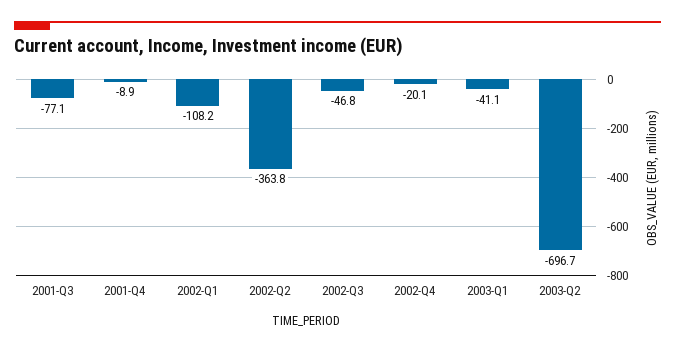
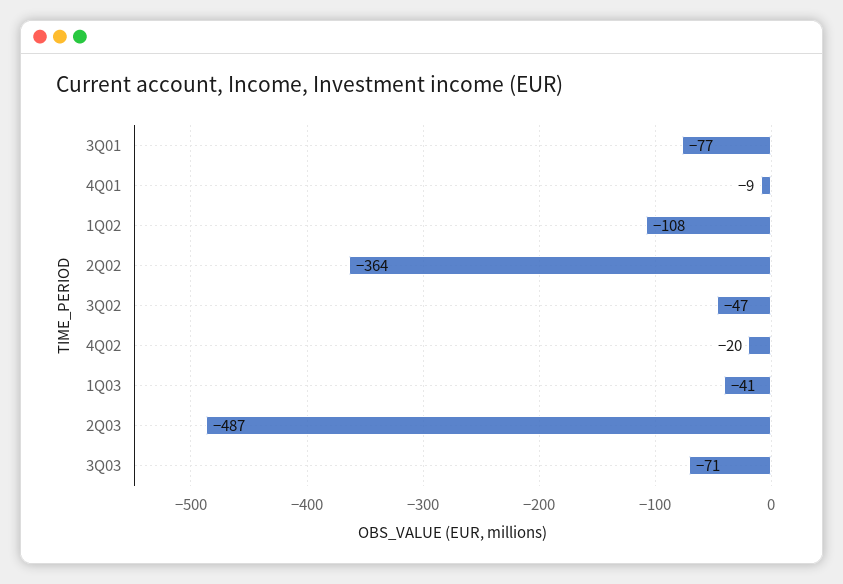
2003-Q2: -696.7 -> -487
3Q03: none -> -71

